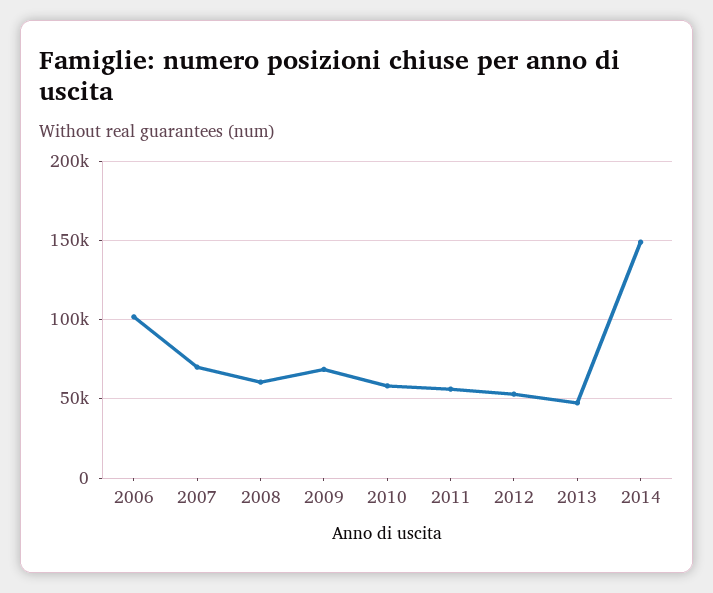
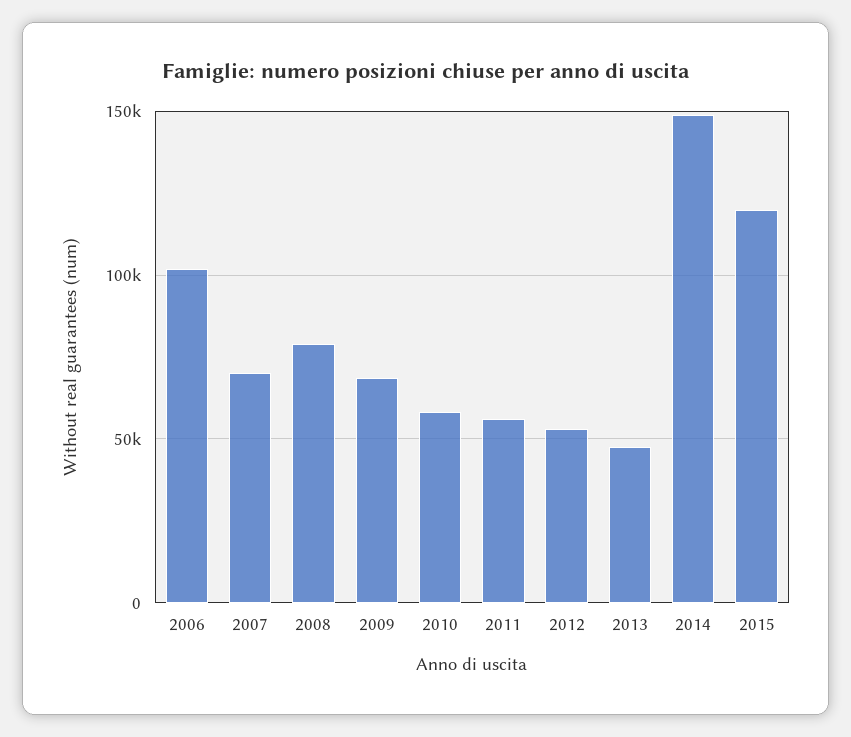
2008: 60000 -> 80000
2015: none -> 120000

